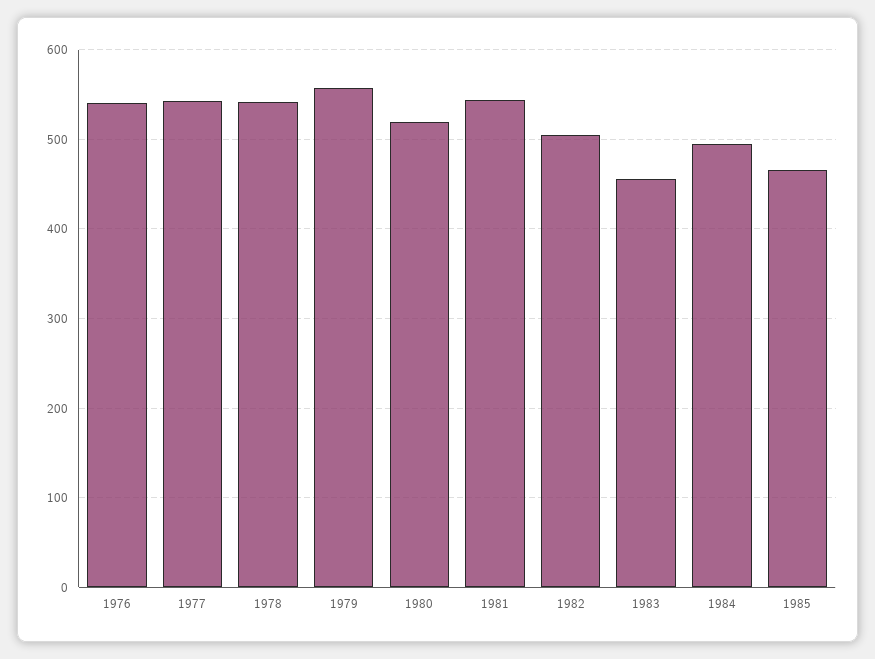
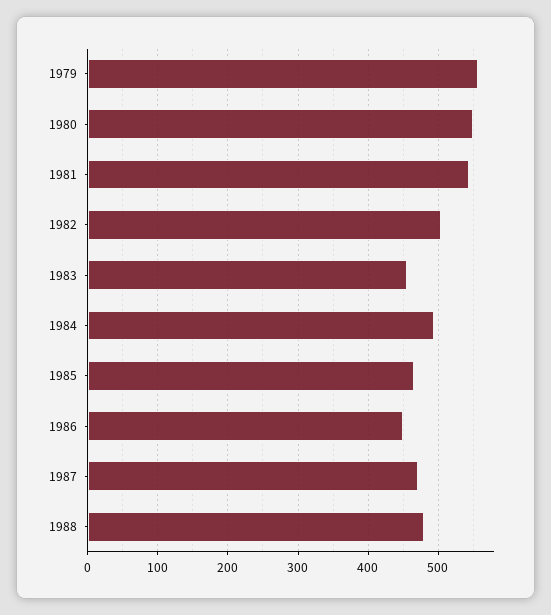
1976: 540 -> none
1977: 540 -> none
1978: 540 -> none
1980: 520 -> 550
1986: none -> 450
1987: none -> 470
1988: none -> 480

